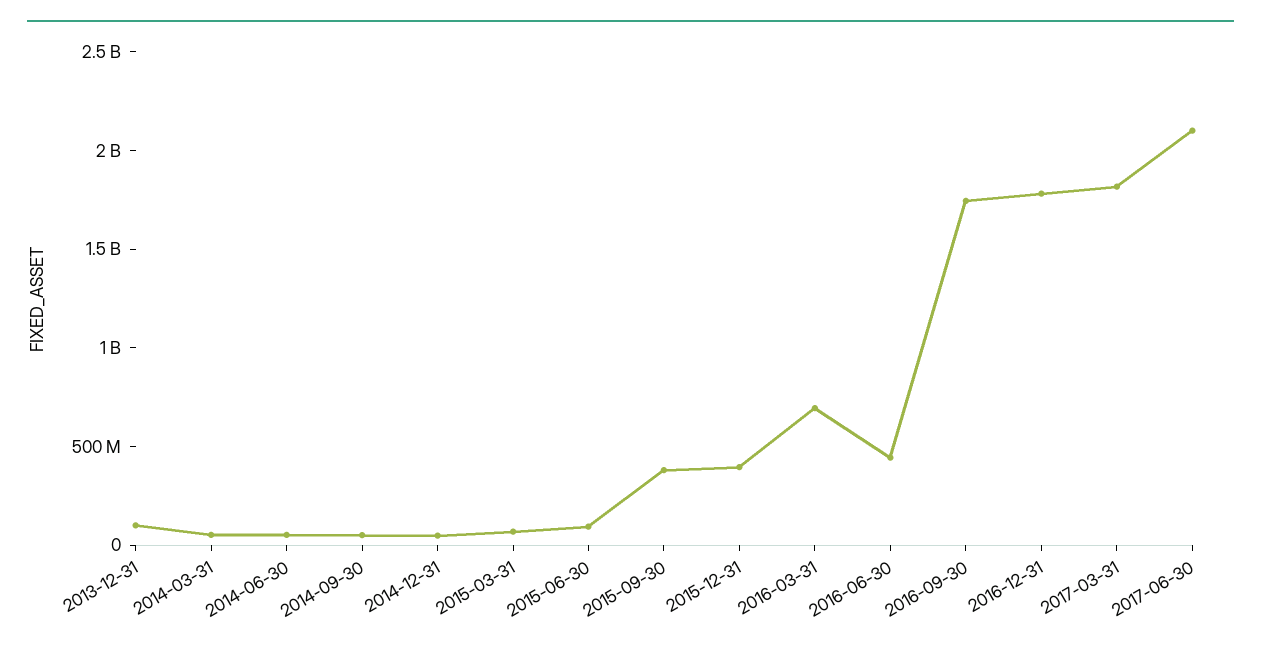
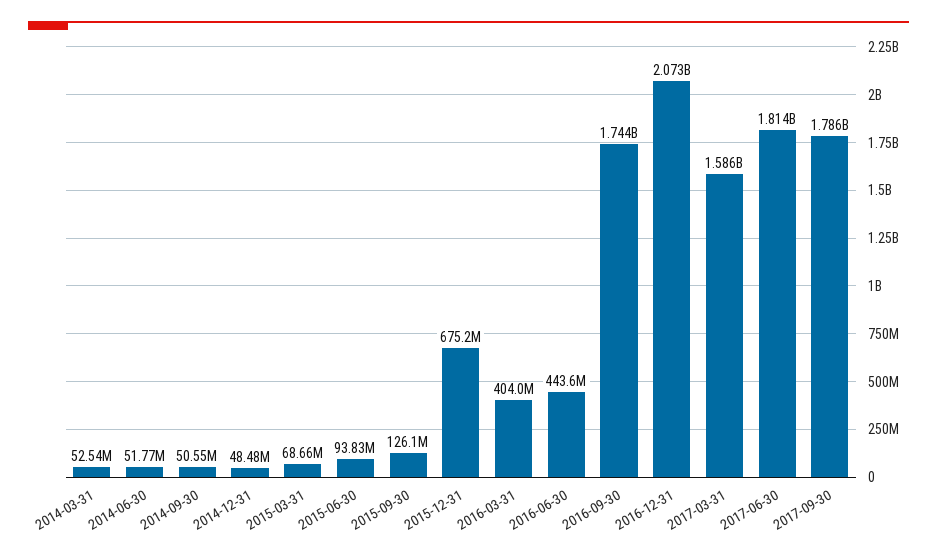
2013-12-31: 100000000 -> none
2015-09-30: 400000000 -> 126100000
2015-12-31: 400000000 -> 675200000
2016-03-31: 700000000 -> 404000000
2016-12-31: 1800000000 -> 2073000000
2017-03-31: 1800000000 -> 1586000000
2017-06-30: 2100000000 -> 1814000000
2017-09-30: none -> 1786000000

